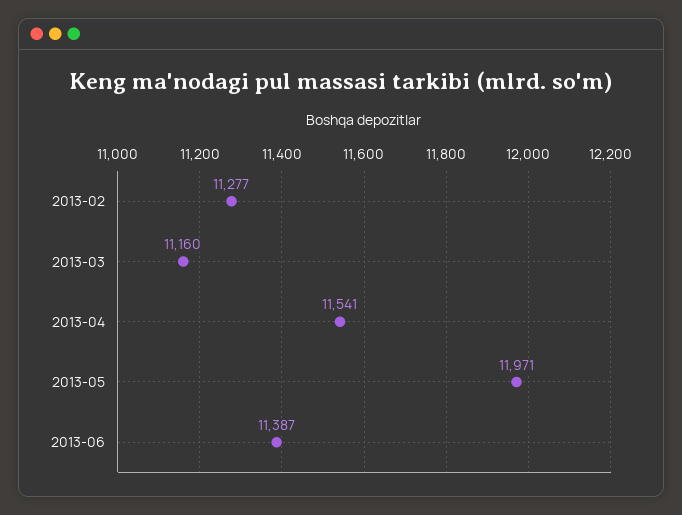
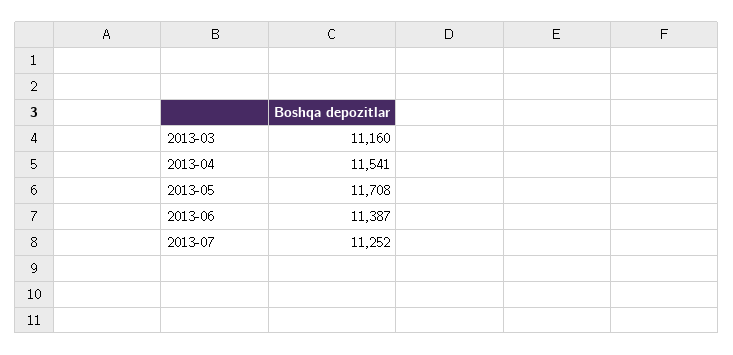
2013-02: 11277 -> none
2013-05: 11971 -> 11708
2013-07: none -> 11252

